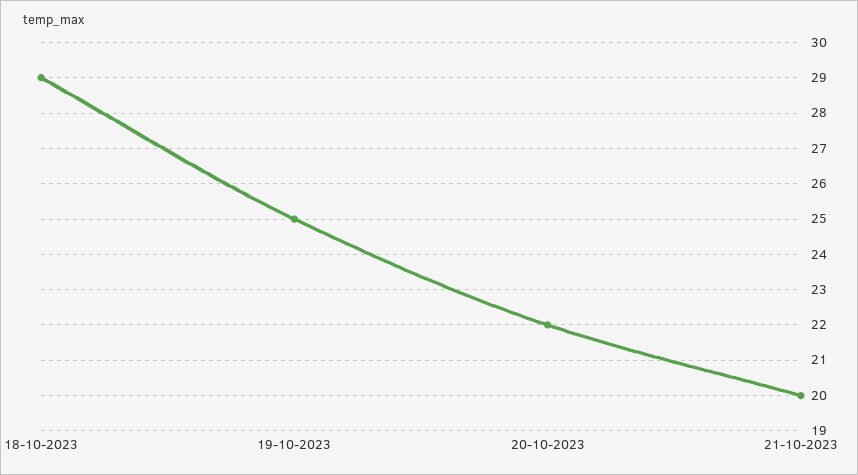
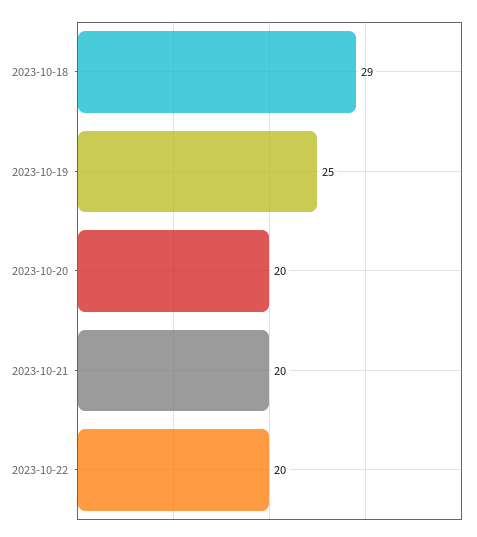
20-10-2023: 22 -> 20
2023-10-22: none -> 20

